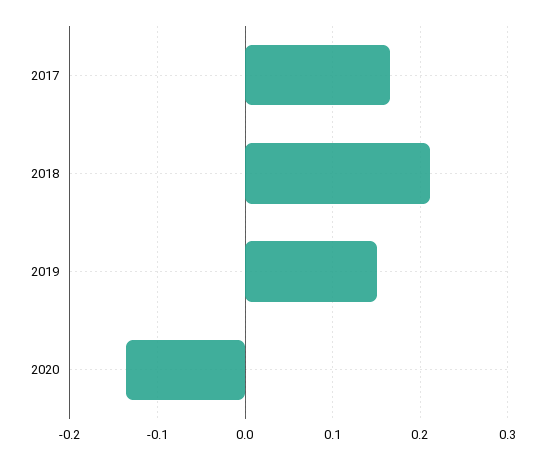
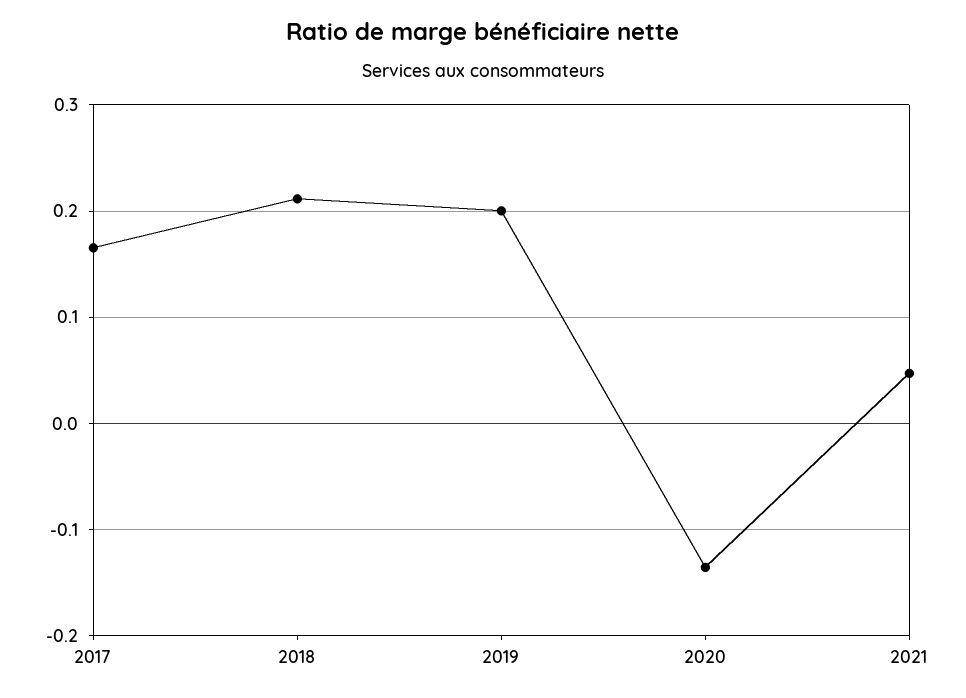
2019: 0.15 -> 0.2
2021: none -> 0.05

